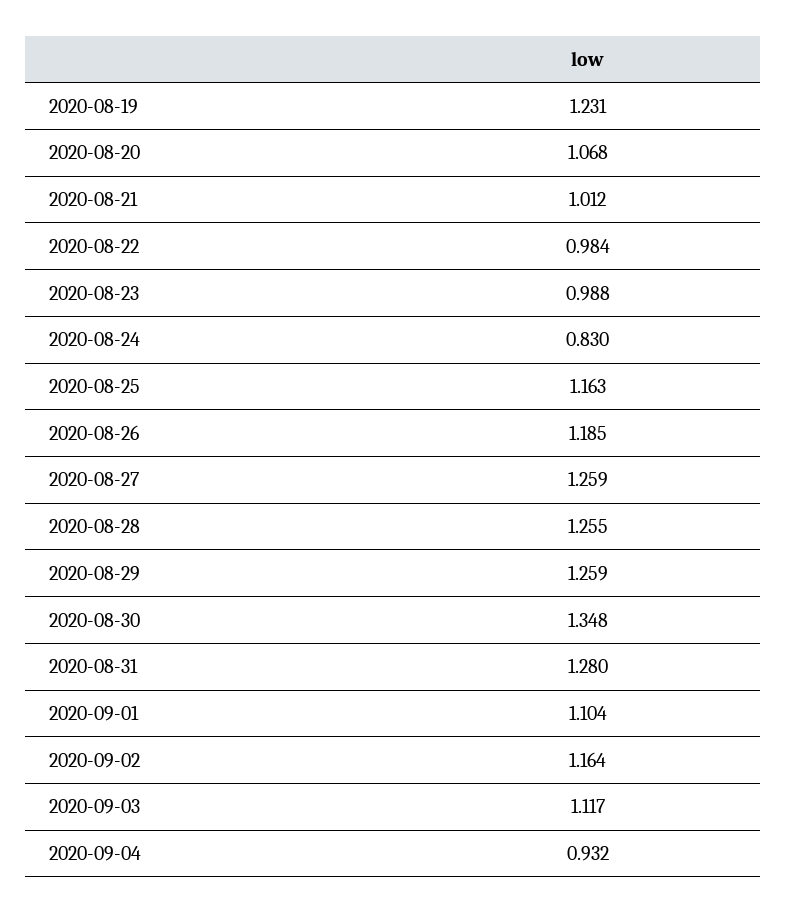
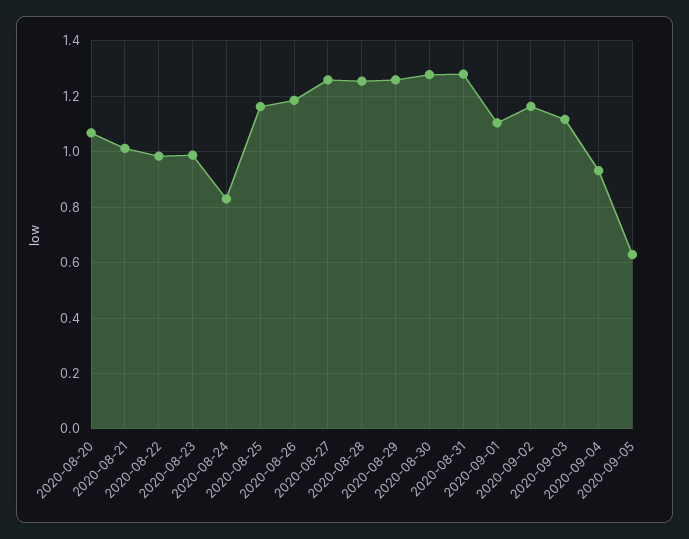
2020-08-19: 1.231 -> none
2020-08-30: 1.348 -> 1.275
2020-09-05: none -> 0.625

